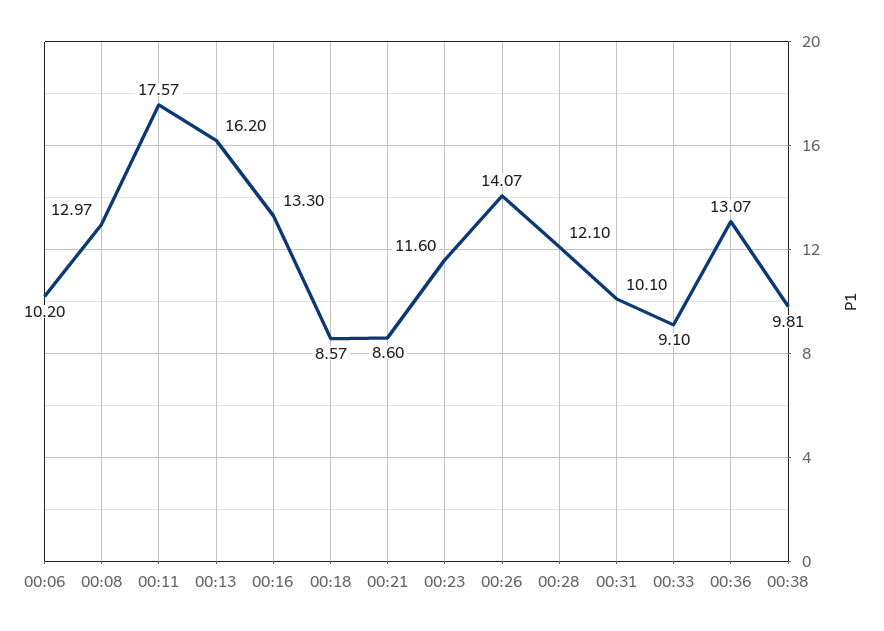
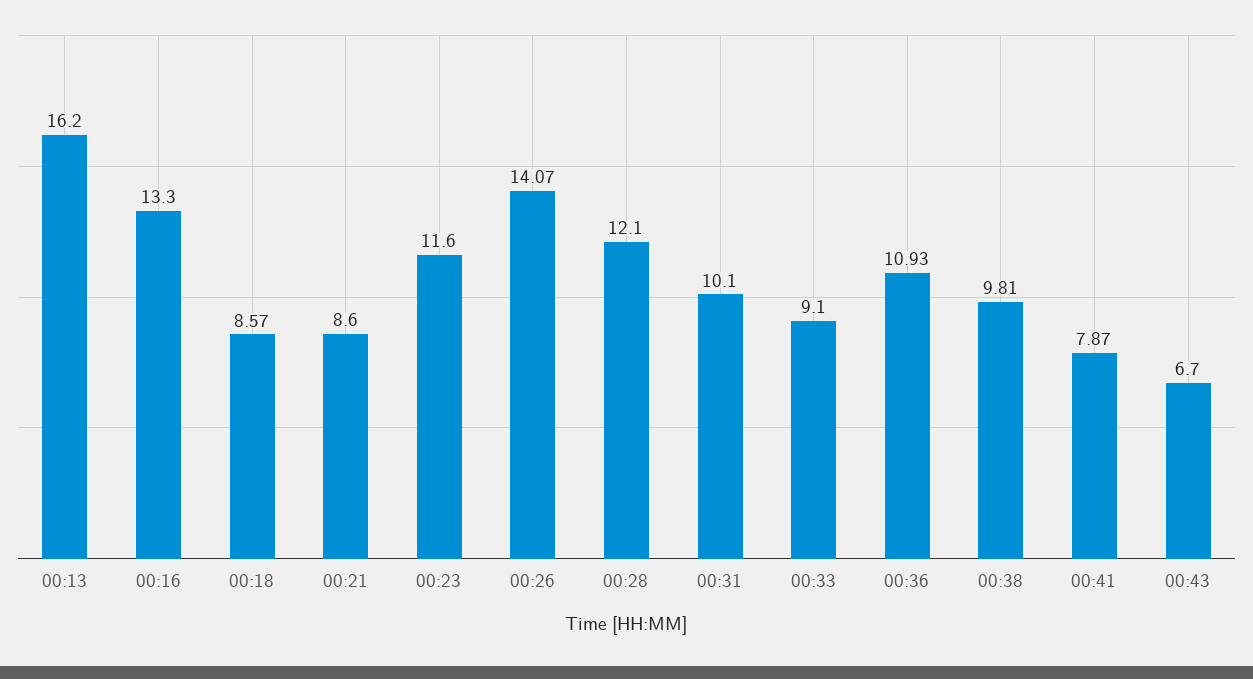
00:06: 10.2 -> none
00:08: 12.97 -> none
00:11: 17.57 -> none
00:36: 13.07 -> 10.93
00:41: none -> 7.87
00:43: none -> 6.7

